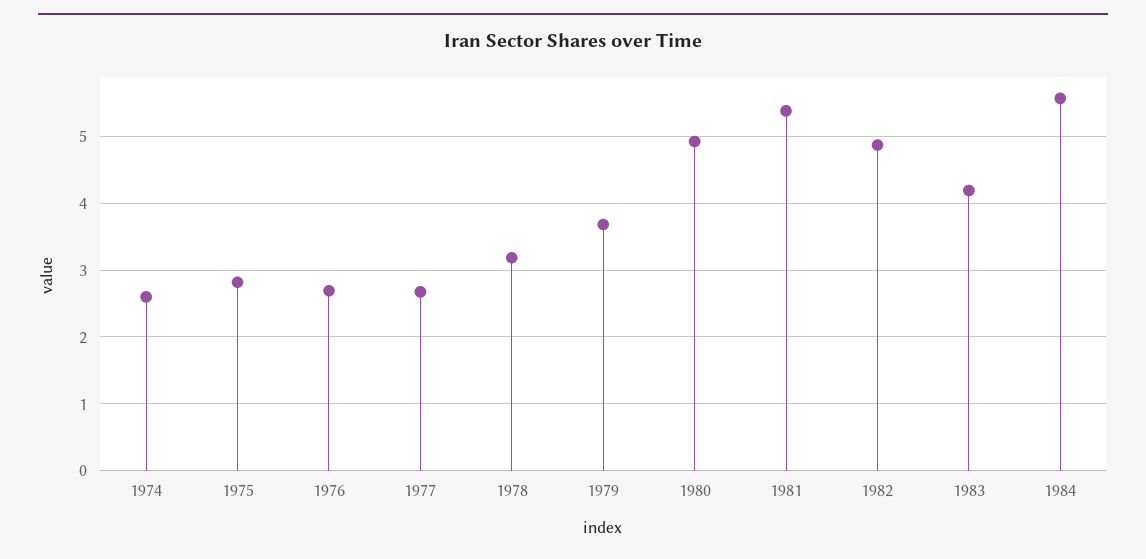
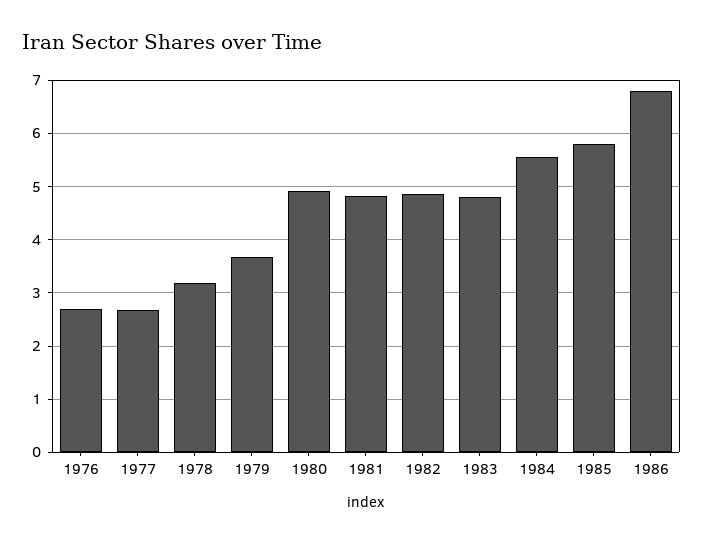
1974: 2.6 -> none
1975: 2.8 -> none
1981: 5.4 -> 4.8
1983: 4.2 -> 4.8
1985: none -> 5.8
1986: none -> 6.8

